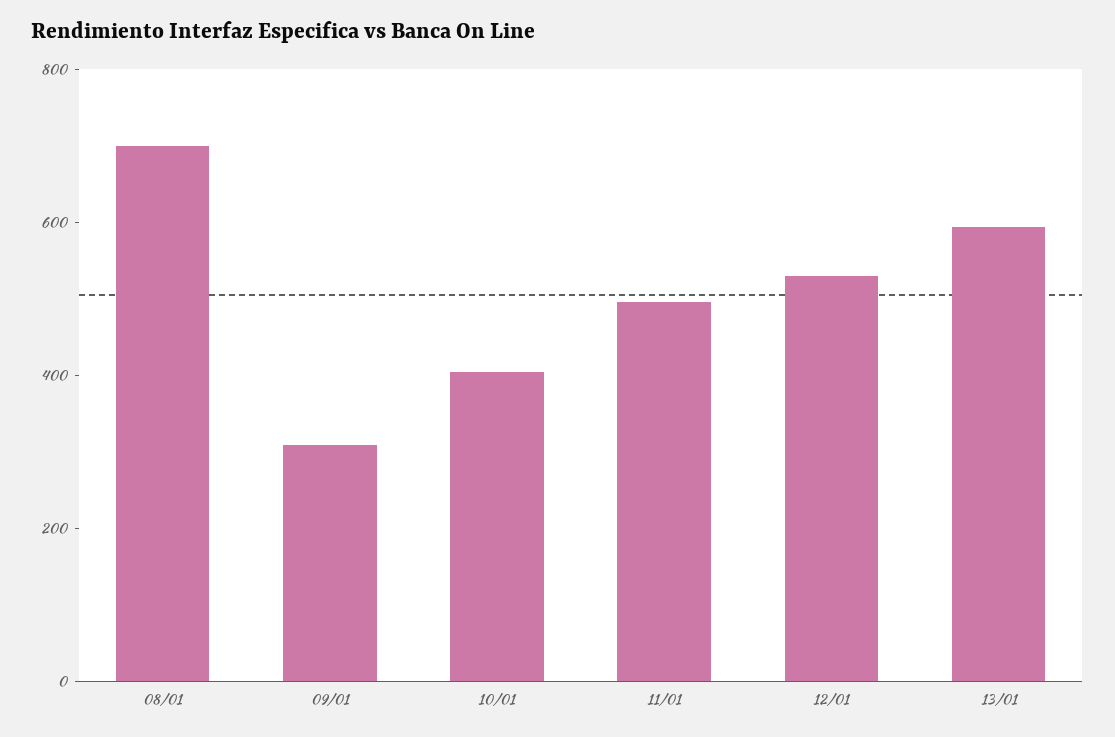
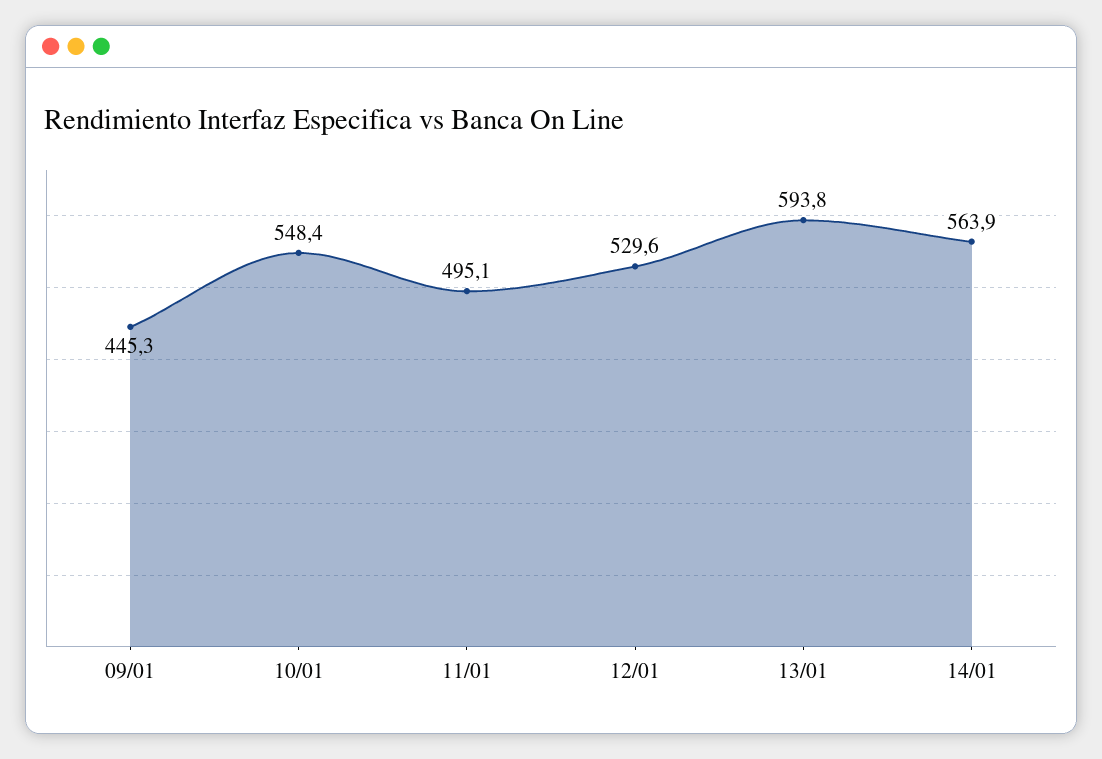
08/01: 700 -> none
09/01: 300 -> 445.3
10/01: 400 -> 548.4
14/01: none -> 563.9

